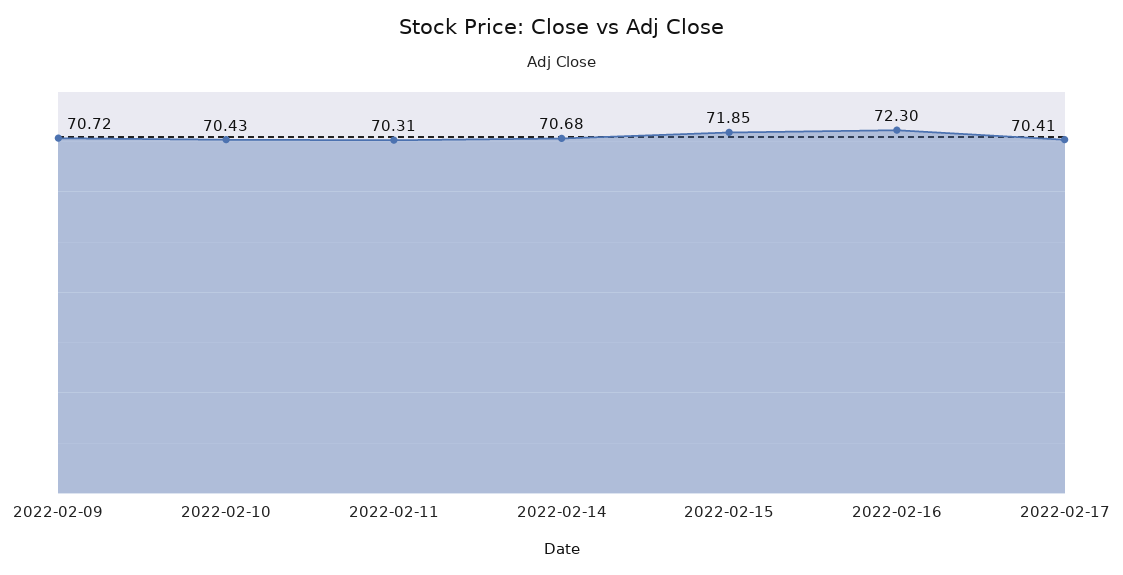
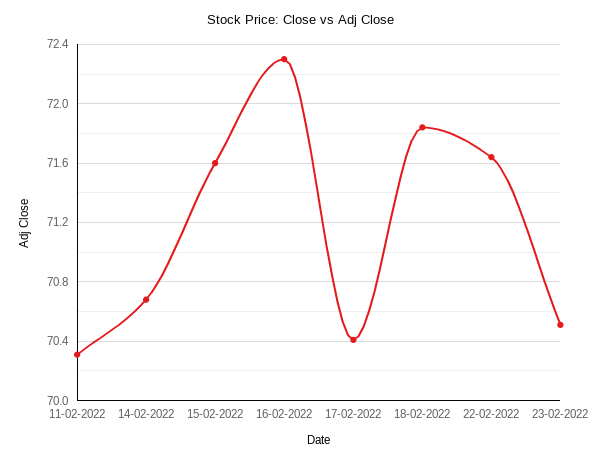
2022-02-09: 70.72 -> none
2022-02-10: 70.43 -> none
2022-02-15: 71.85 -> 71.6
18-02-2022: none -> 71.85
22-02-2022: none -> 71.65
23-02-2022: none -> 70.5

